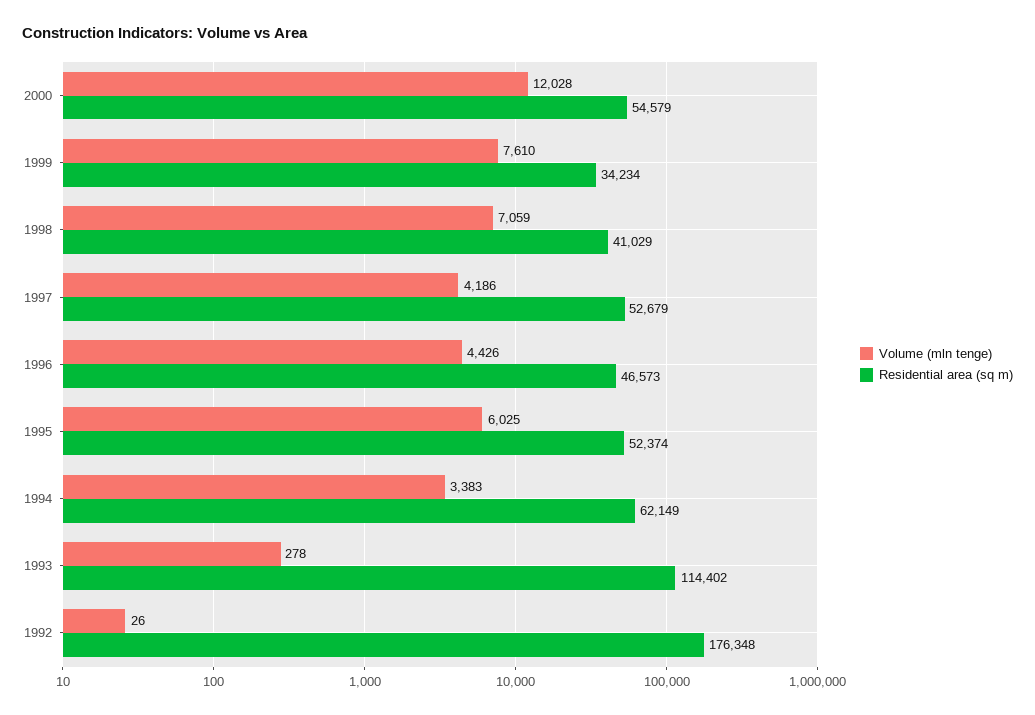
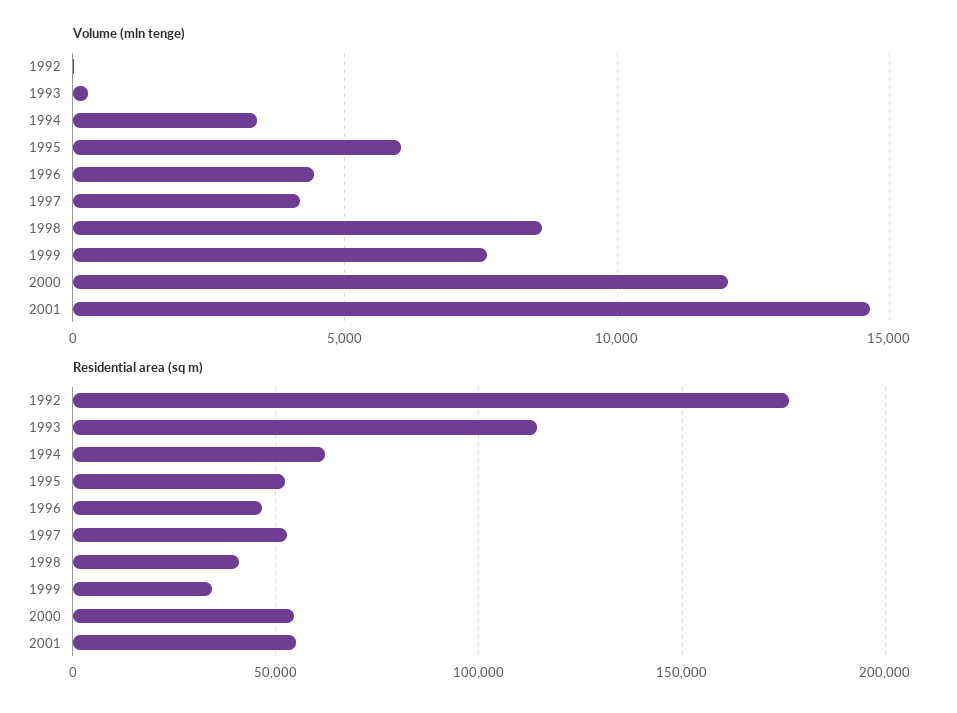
Volume (mln tenge), 1998: 7059 -> 8500
Volume (mln tenge), 2001: none -> 14500
Residential area (sq m), 2001: none -> 55000

